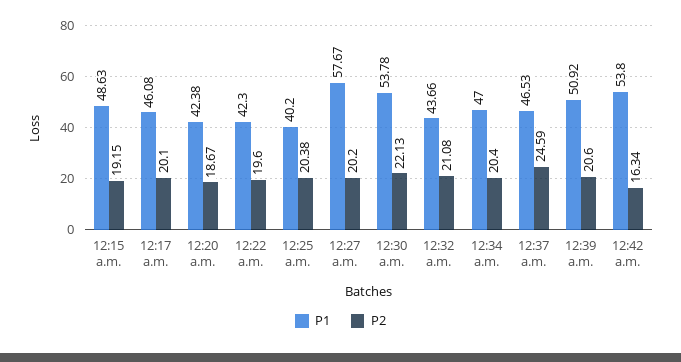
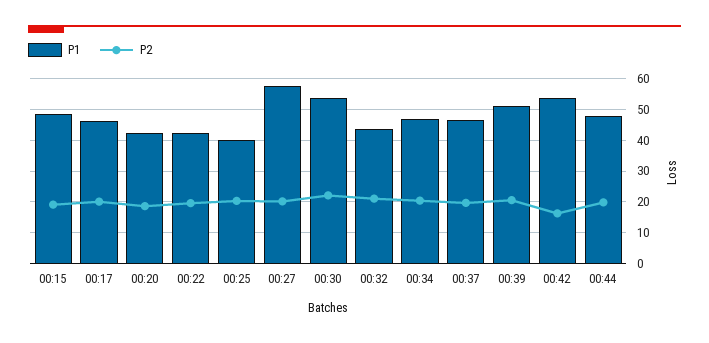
P2, 12:37 a.m.: 24.59 -> 20
P1, 00:44: none -> 48
P2, 00:44: none -> 20

